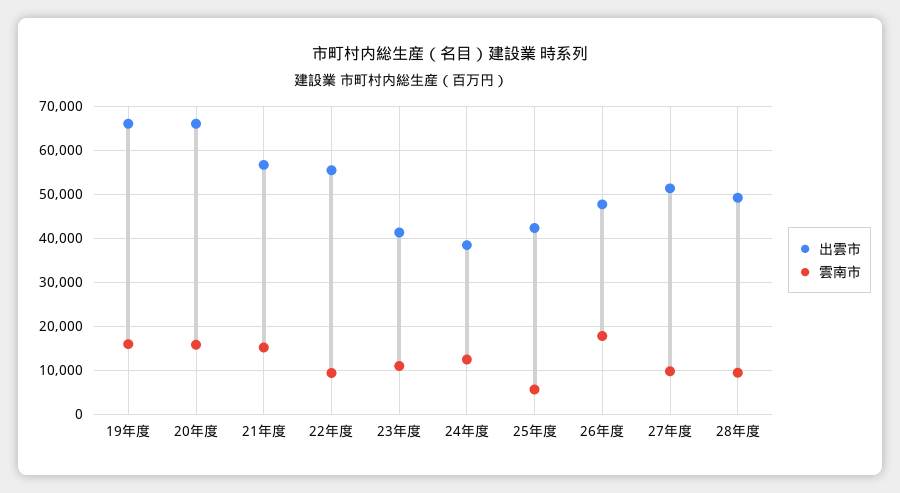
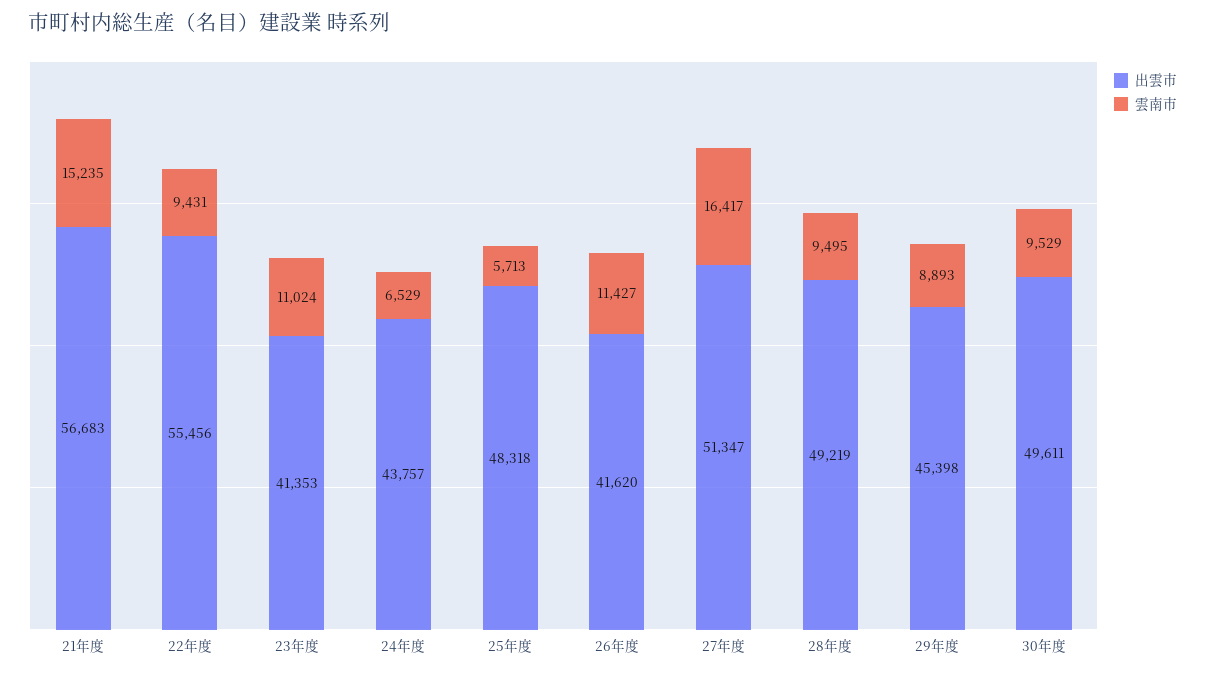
出雲市, 19年度: 66000 -> none
雲南市, 19年度: 16000 -> none
出雲市, 20年度: 66000 -> none
雲南市, 20年度: 16000 -> none
出雲市, 24年度: 38000 -> 43757
雲南市, 24年度: 12000 -> 6529
出雲市, 25年度: 42000 -> 48318
出雲市, 26年度: 48000 -> 41620
雲南市, 26年度: 18000 -> 11427
雲南市, 27年度: 10000 -> 16417
出雲市, 29年度: none -> 45398
雲南市, 29年度: none -> 8893
出雲市, 30年度: none -> 49611
雲南市, 30年度: none -> 9529

